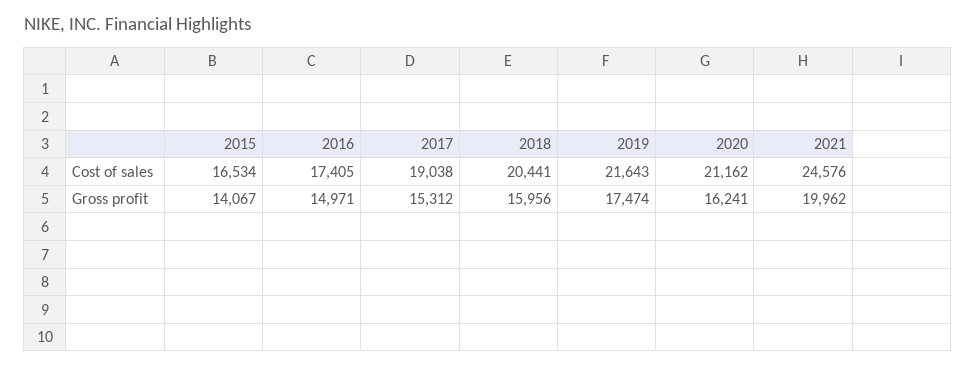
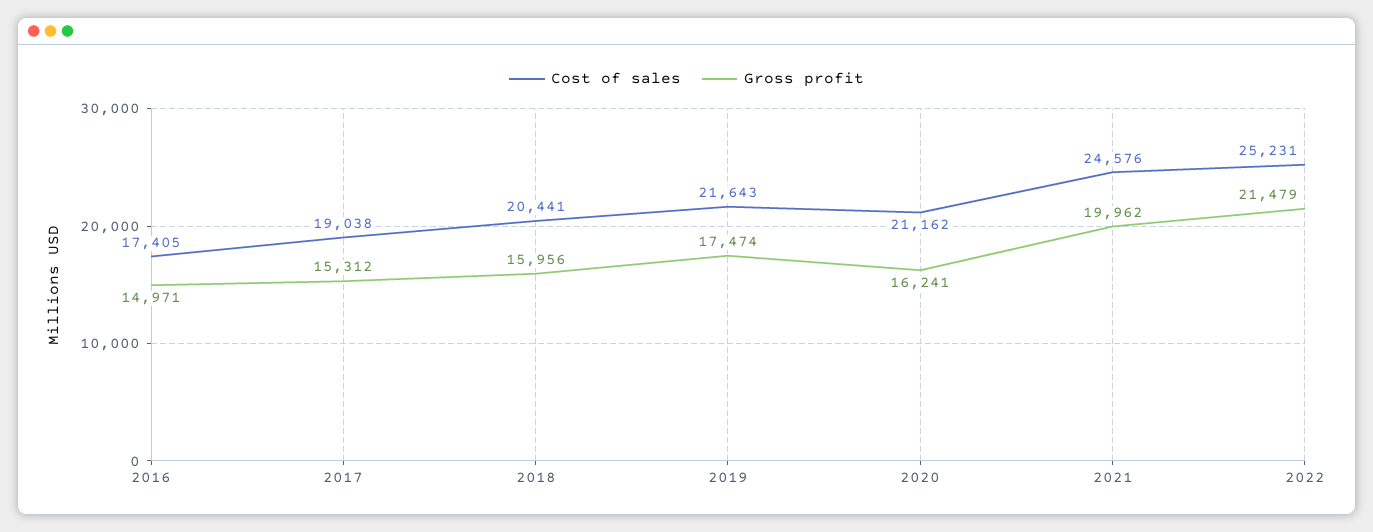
Cost of sales, 2015: 16534 -> none
Gross profit, 2015: 14067 -> none
Cost of sales, 2022: none -> 25231
Gross profit, 2022: none -> 21479

